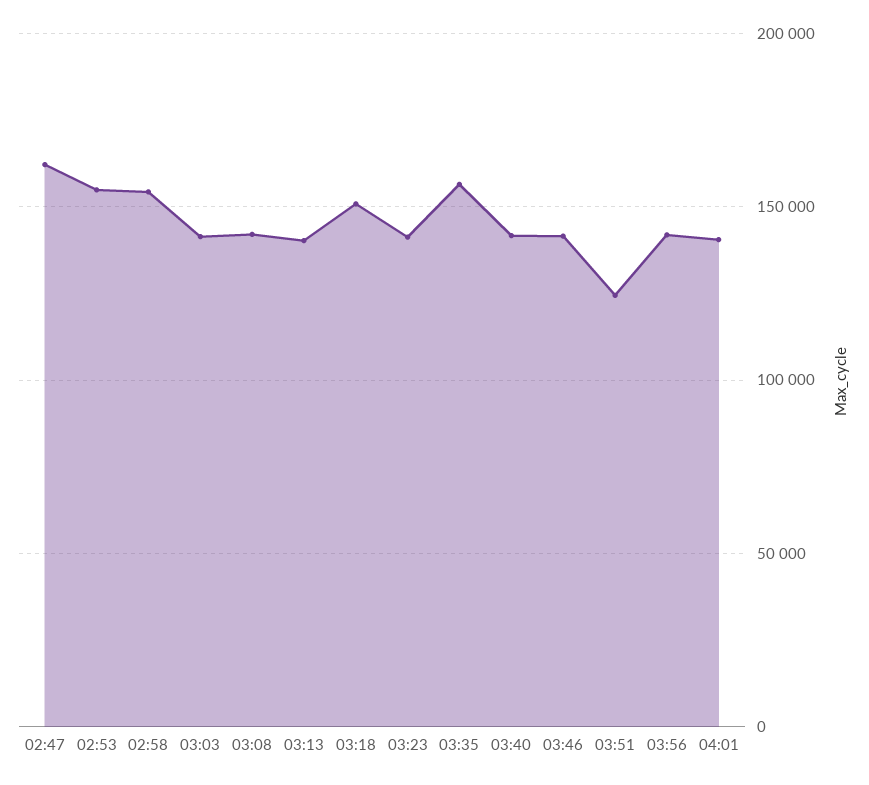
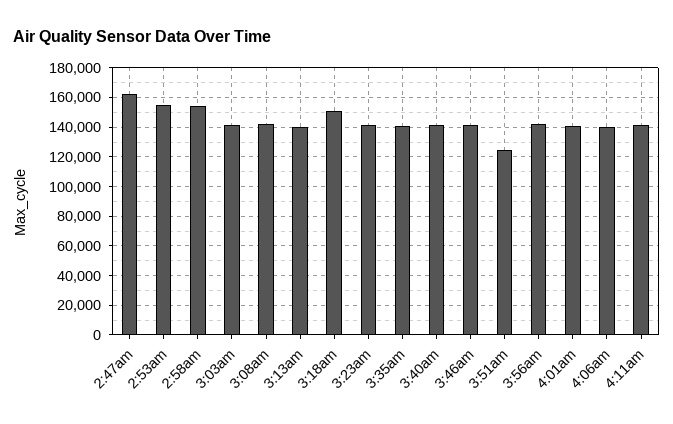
03:35: 155000 -> 140000
4:06am: none -> 140000
4:11am: none -> 140000

